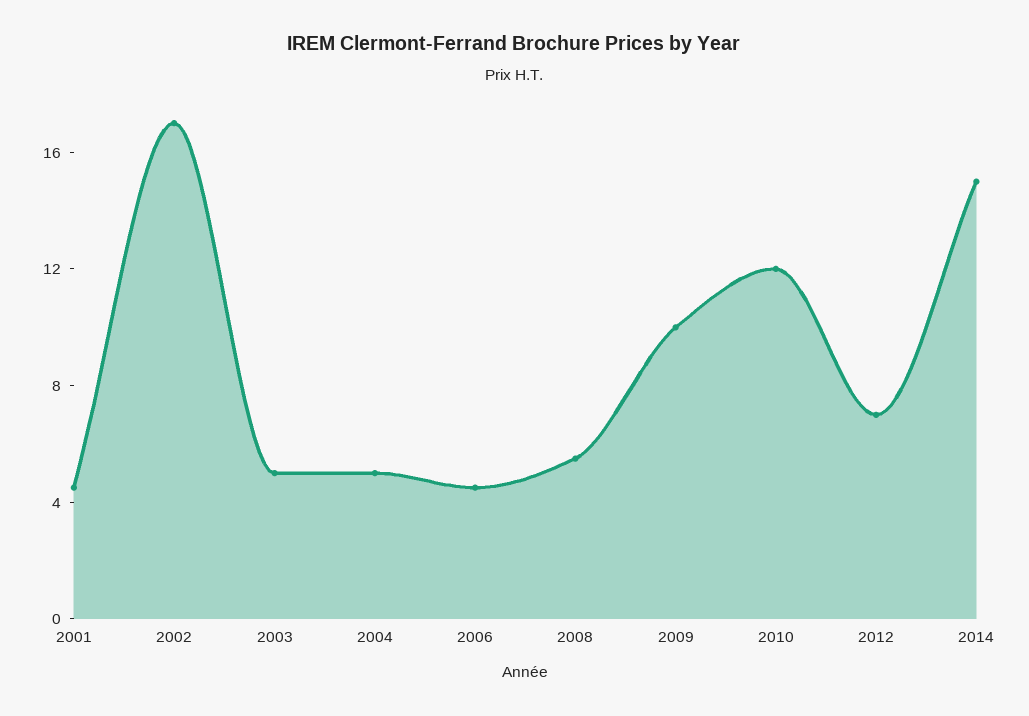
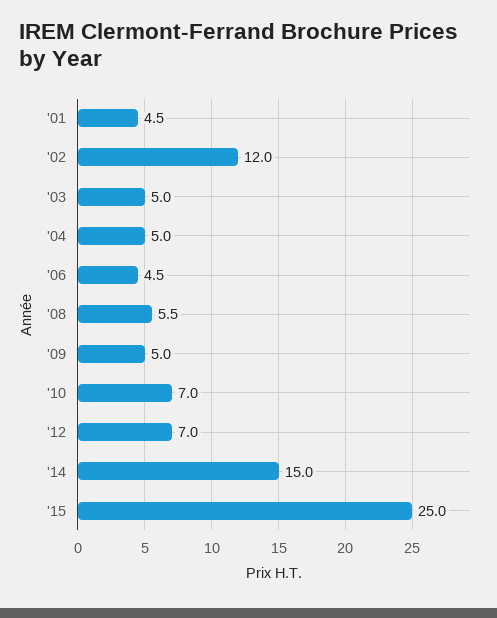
2002: 17 -> 12
2009: 10 -> 5
2010: 12 -> 7
'15: none -> 25

